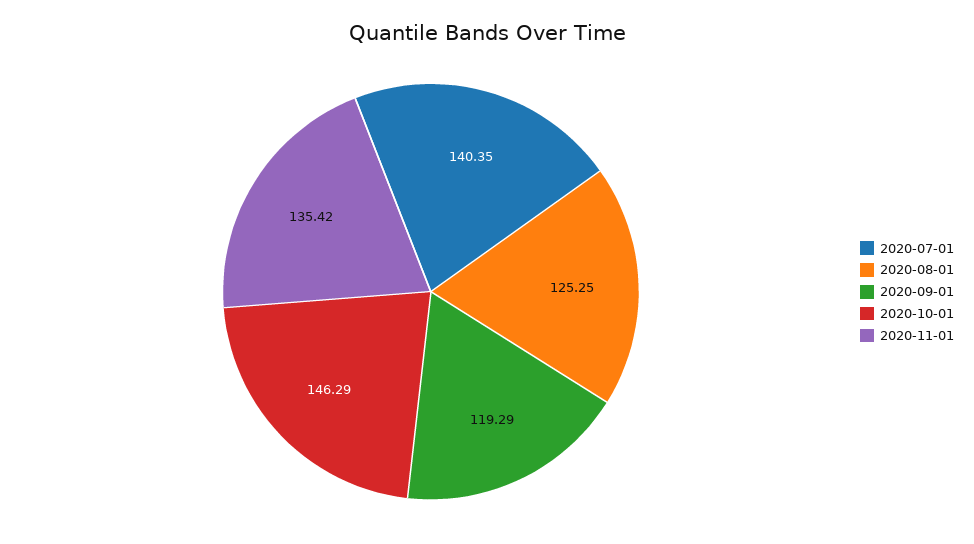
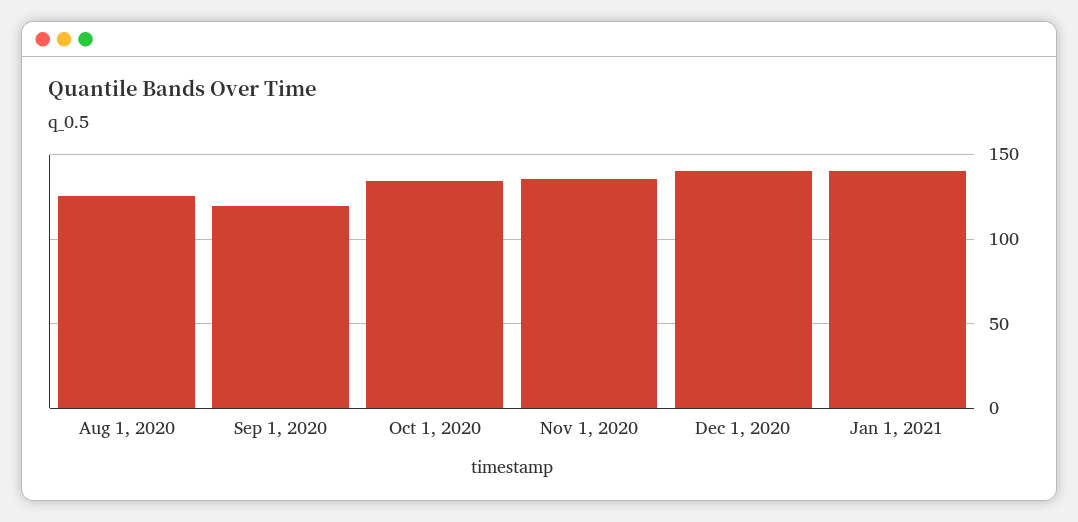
2020-07-01: 140.35 -> none
2020-10-01: 146.29 -> 135
Dec 1, 2020: none -> 140
Jan 1, 2021: none -> 140

